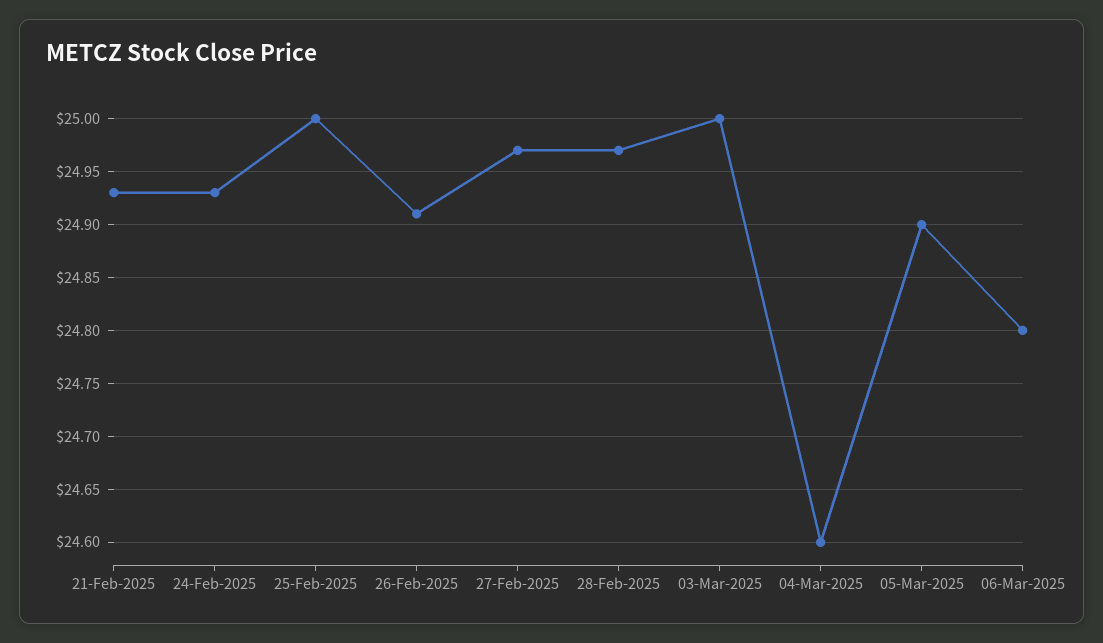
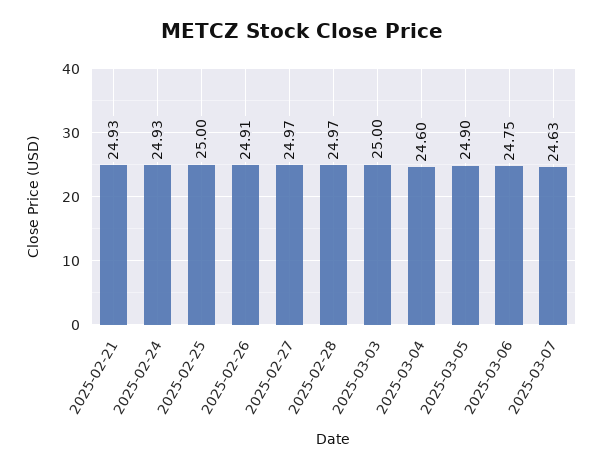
06-Mar-2025: 24.8 -> 24.75
2025-03-07: none -> 24.63

